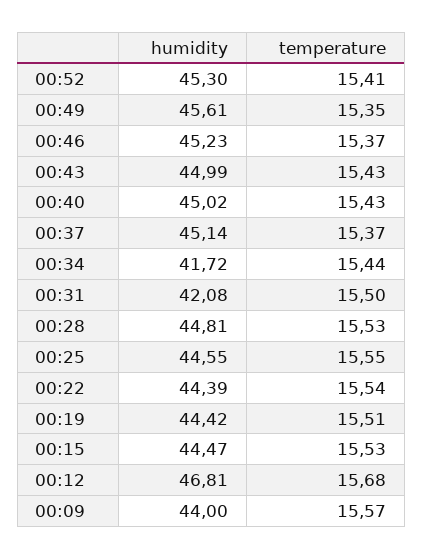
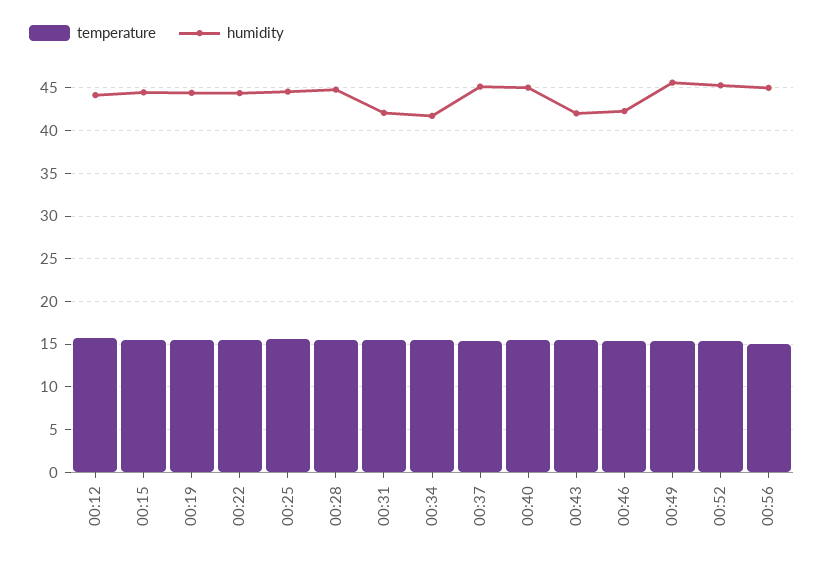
humidity, 00:46: 45.23 -> 42
humidity, 00:43: 44.99 -> 42
humidity, 00:12: 46.81 -> 44
humidity, 00:09: 44 -> none
temperature, 00:09: 15.57 -> none
temperature, 00:56: none -> 15
humidity, 00:56: none -> 45

